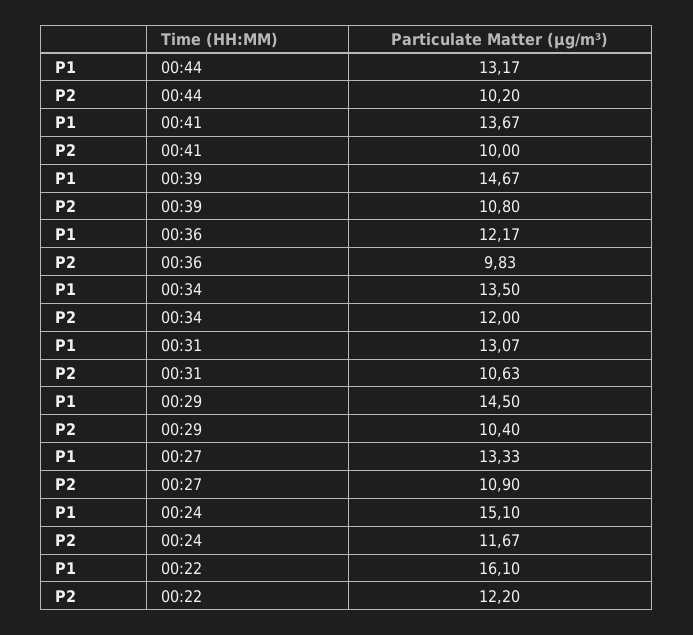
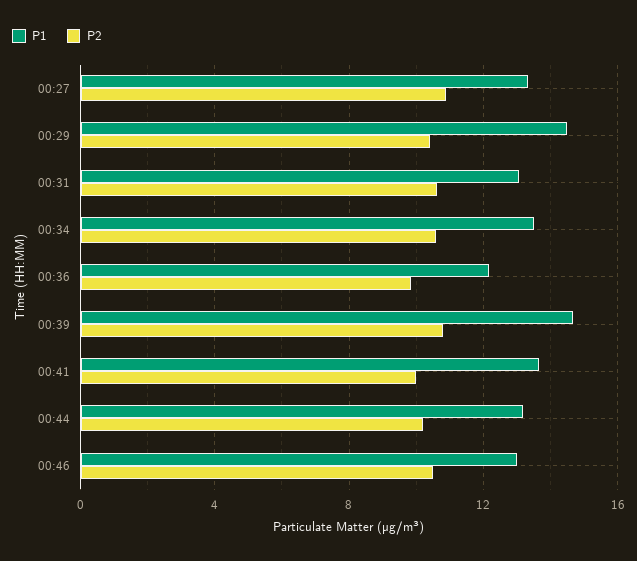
P2, 00:34: 12 -> 10.5
P1, 00:24: 15.1 -> none
P2, 00:24: 11.67 -> none
P1, 00:22: 16.1 -> none
P2, 00:22: 12.2 -> none
P1, 00:46: none -> 13
P2, 00:46: none -> 10.5

